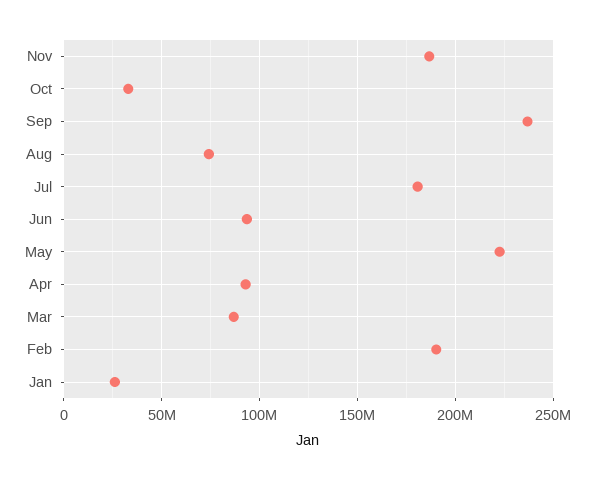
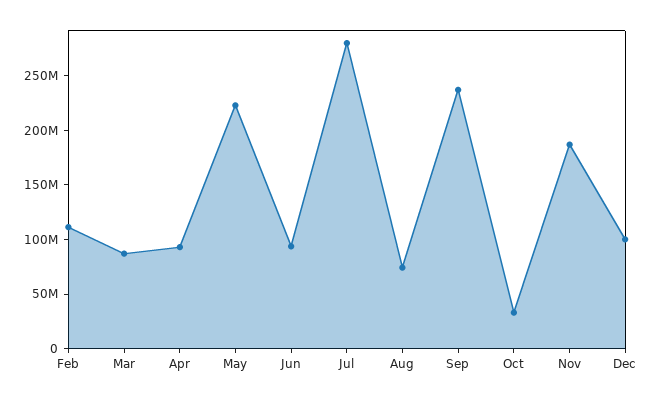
Jul: 180000000 -> 280000000
Feb: 190000000 -> 110000000
Jan: 25000000 -> none
Dec: none -> 100000000

